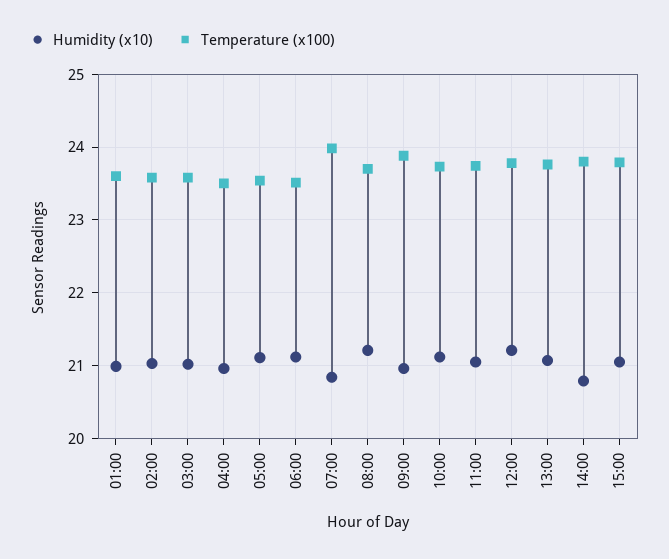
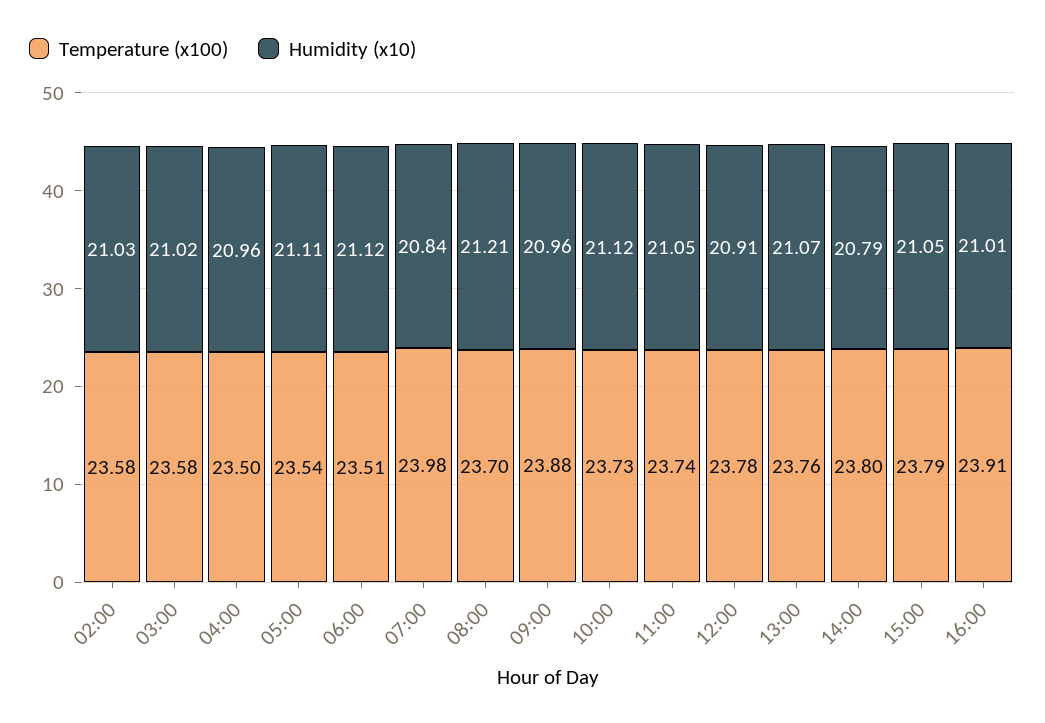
Humidity (x10), 01:00: 21 -> none
Temperature (x100), 01:00: 23.6 -> none
Humidity (x10), 12:00: 21.2 -> 20.91
Temperature (x100), 16:00: none -> 23.91
Humidity (x10), 16:00: none -> 21.01

